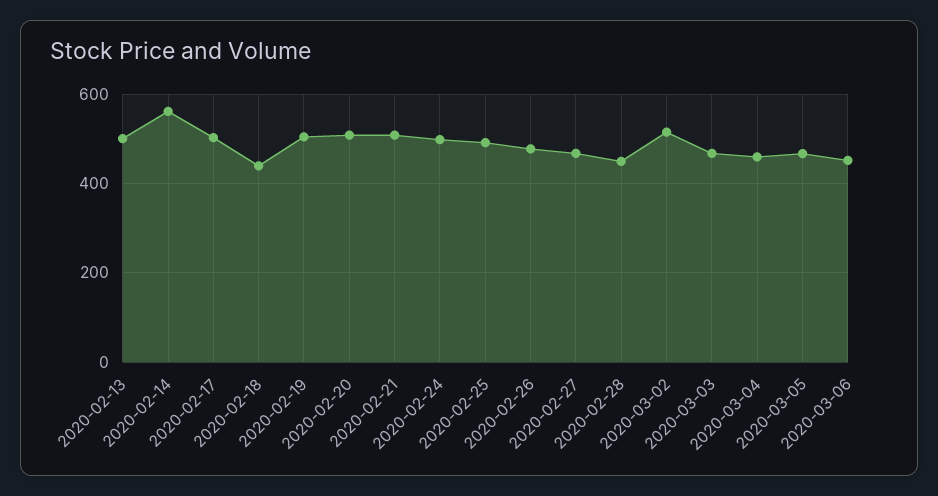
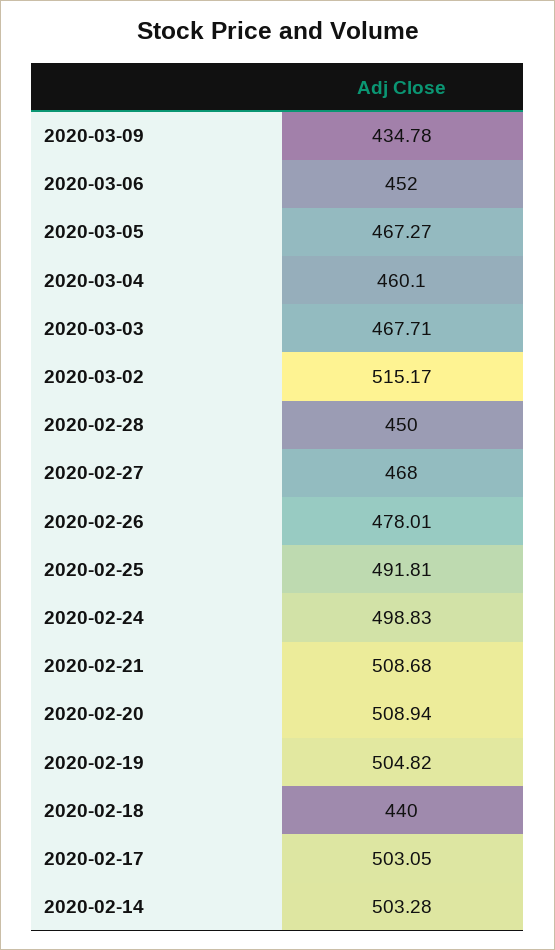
2020-02-13: 500 -> none
2020-02-14: 560 -> 503.28
2020-03-09: none -> 434.78

